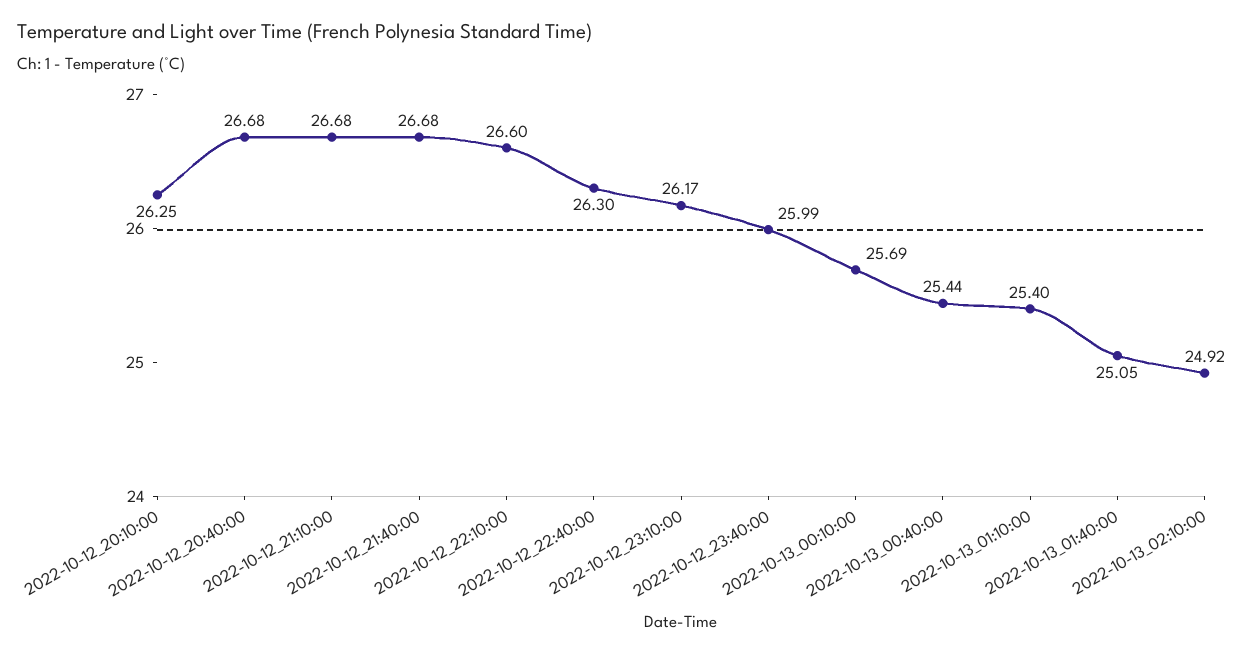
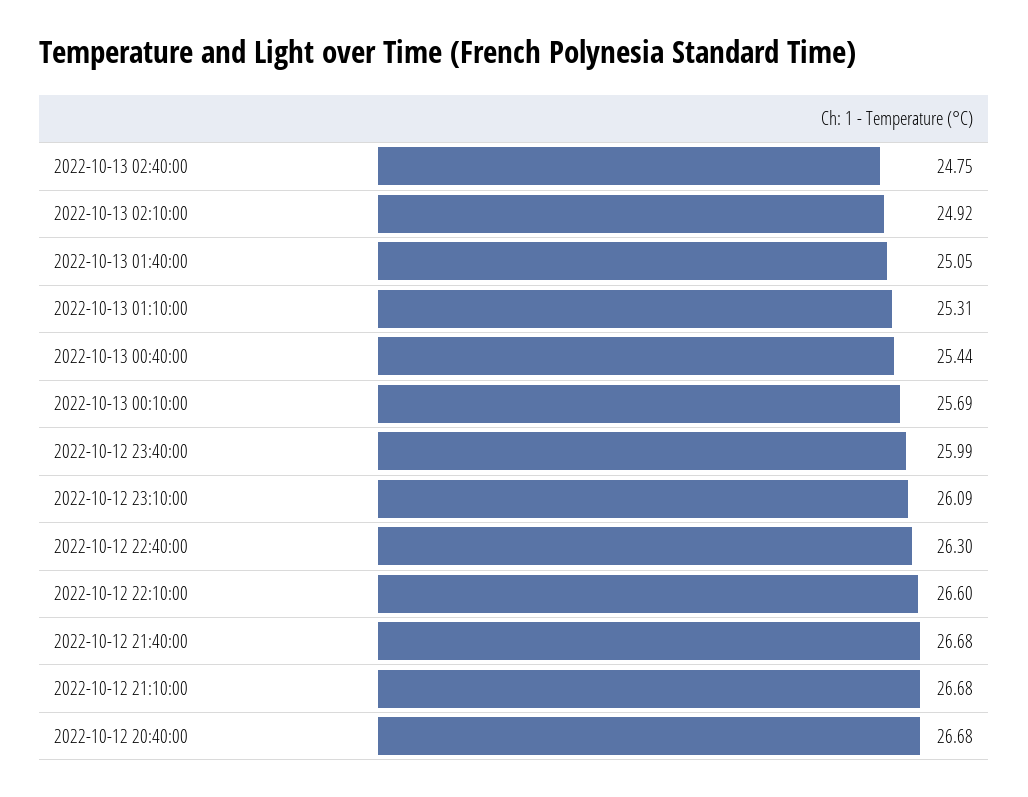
2022-10-12_20:10:00: 26.25 -> none
2022-10-12_23:10:00: 26.17 -> 26.09
2022-10-13_01:10:00: 25.4 -> 25.31
2022-10-13 02:40:00: none -> 24.75

